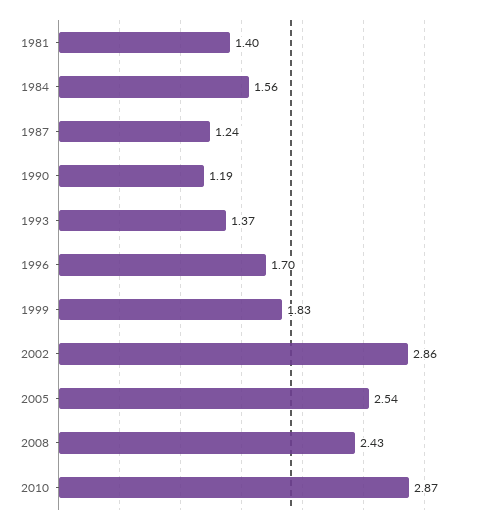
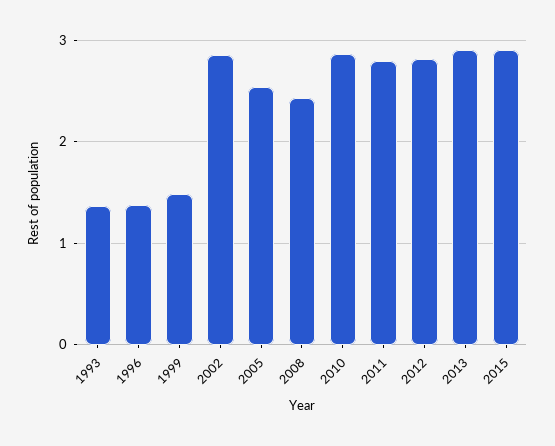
1981: 1.4 -> none
1984: 1.56 -> none
1987: 1.24 -> none
1990: 1.19 -> none
1996: 1.7 -> 1.4
1999: 1.83 -> 1.5
2011: none -> 2.8
2012: none -> 2.8
2013: none -> 2.9
2015: none -> 2.9

